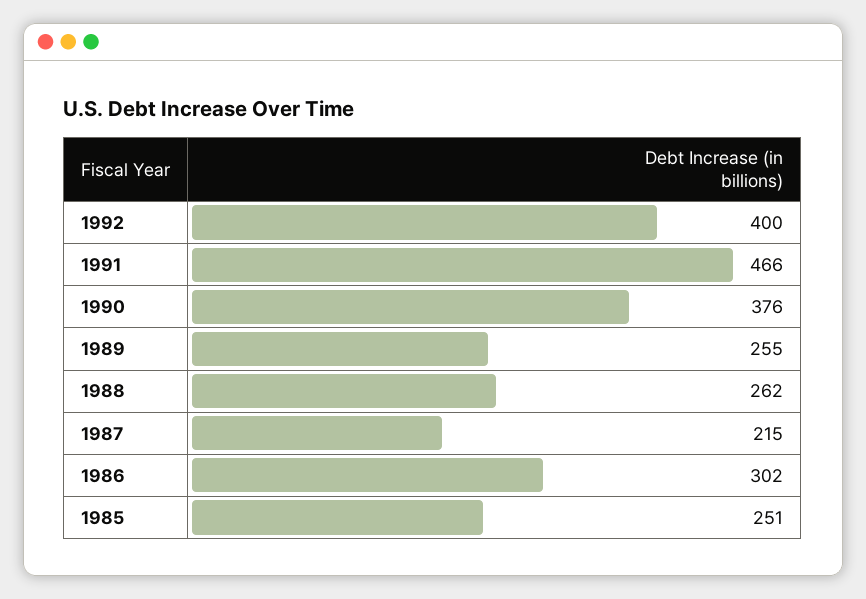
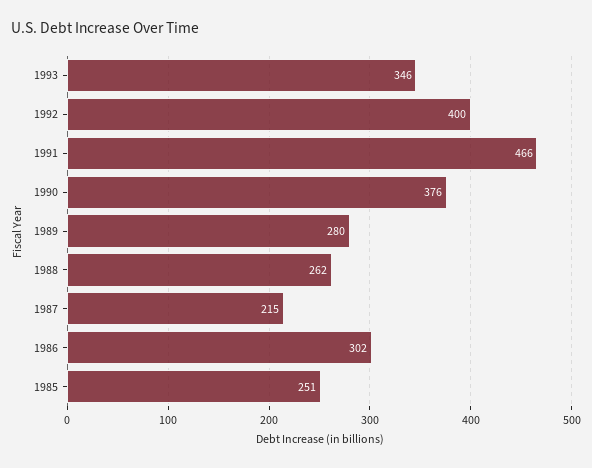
1989: 255 -> 280
1993: none -> 346

